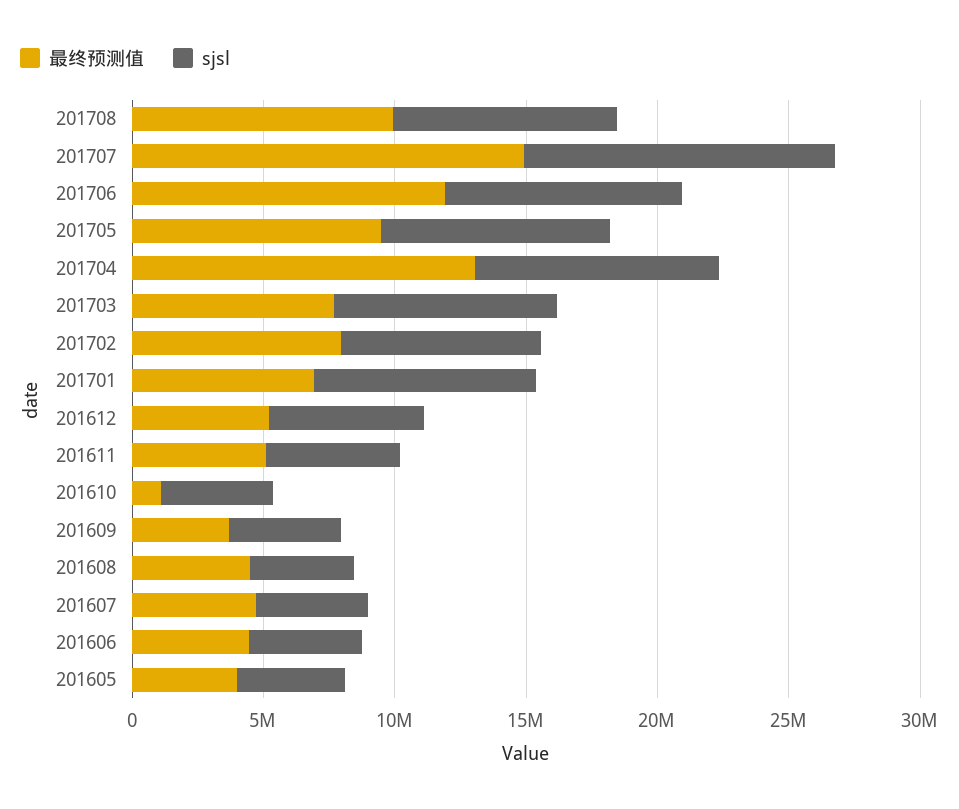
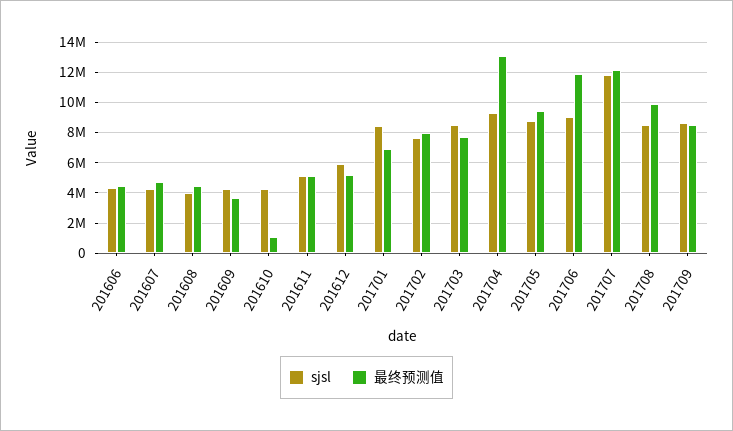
最终预测值, 201707: 15000000 -> 12000000
最终预测值, 201605: 4000000 -> none
sjsl, 201605: 4000000 -> none
sjsl, 201709: none -> 8500000
最终预测值, 201709: none -> 8500000

